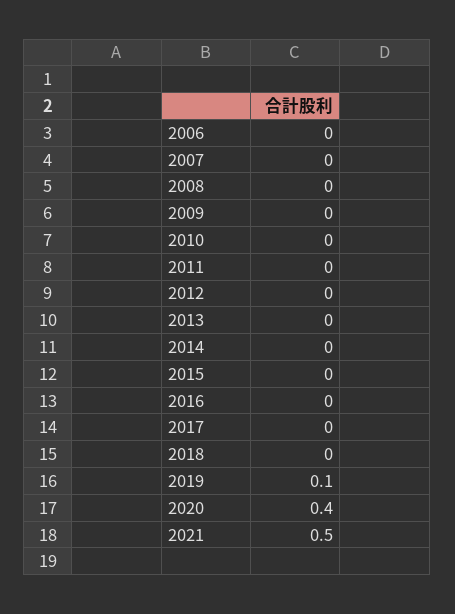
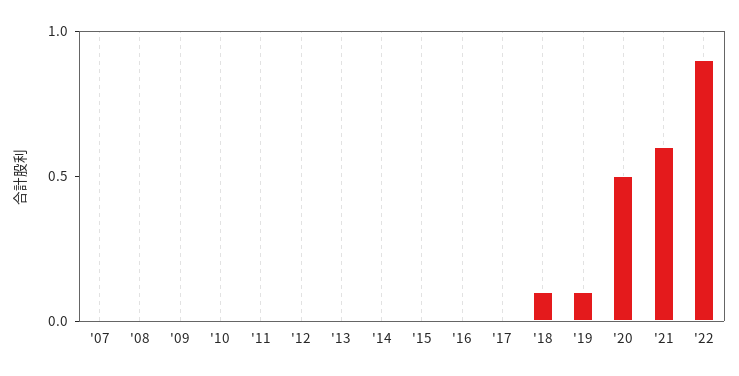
2006: 0 -> none
2018: 0 -> 0.1
2020: 0.4 -> 0.5
2021: 0.5 -> 0.6
'22: none -> 0.9

